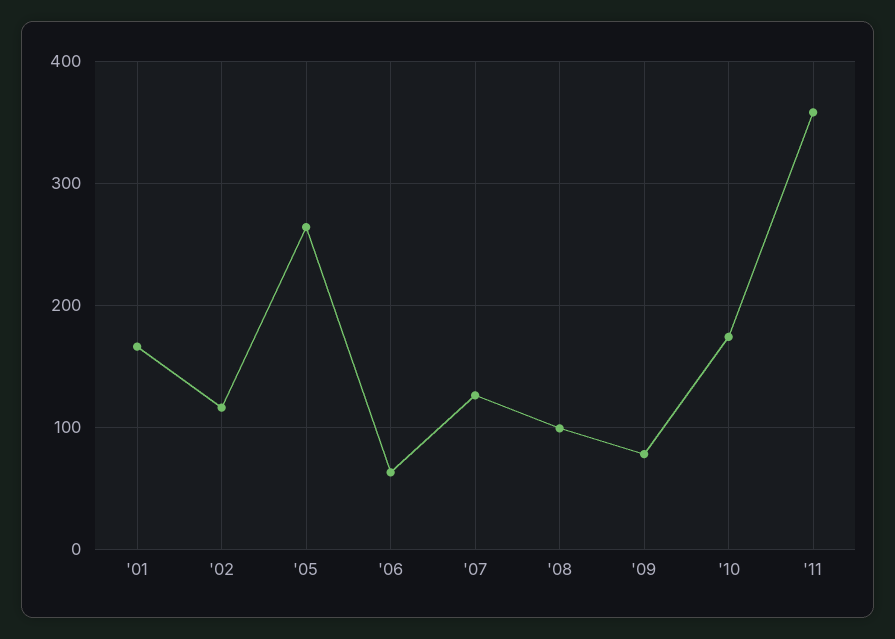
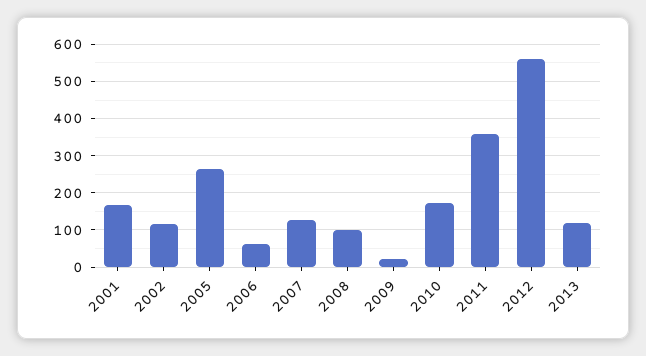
'09: 80 -> 20
2012: none -> 560
2013: none -> 120

